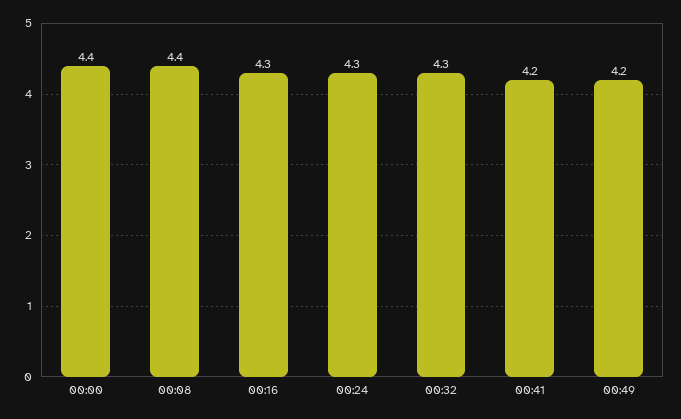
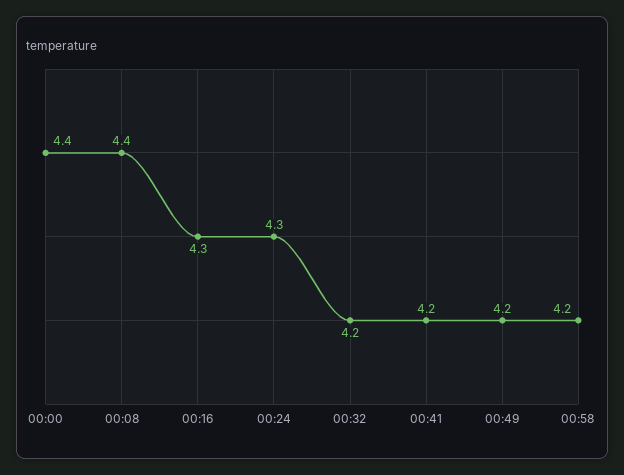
00:32: 4.3 -> 4.2
00:58: none -> 4.2

